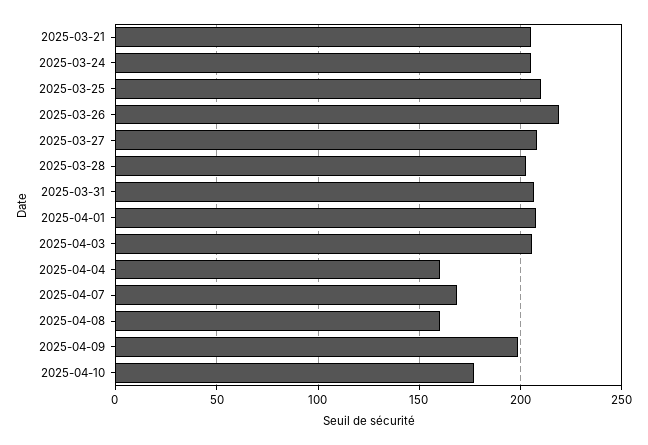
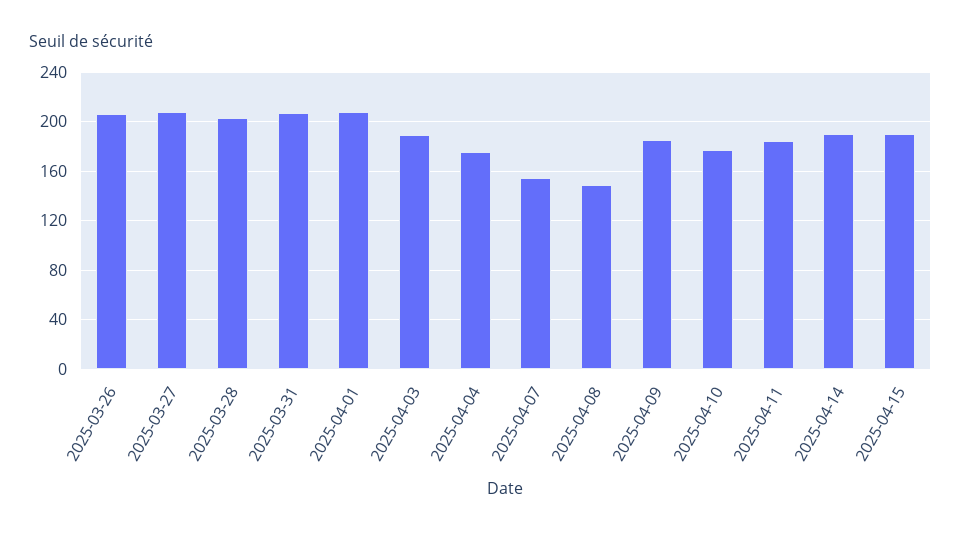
2025-03-21: 205 -> none
2025-03-24: 205 -> none
2025-03-25: 210 -> none
2025-03-26: 220 -> 205
2025-04-03: 205 -> 190
2025-04-04: 160 -> 175
2025-04-07: 170 -> 155
2025-04-08: 160 -> 150
2025-04-09: 200 -> 185
2025-04-11: none -> 185
2025-04-14: none -> 190
2025-04-15: none -> 190

